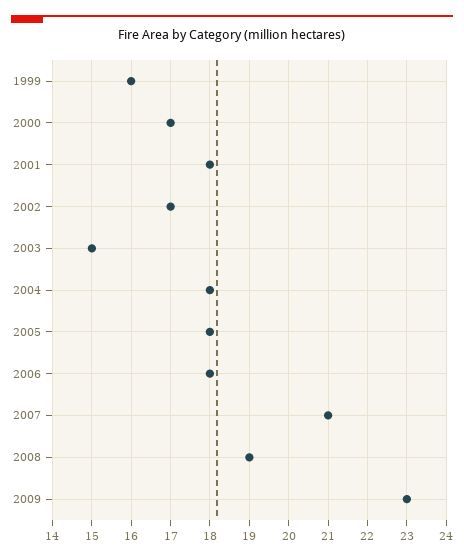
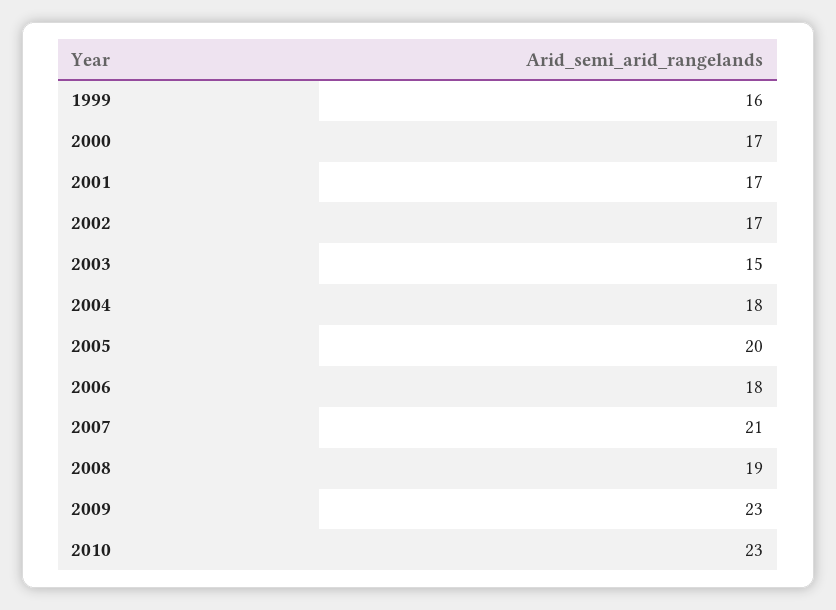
2001: 18 -> 17
2005: 18 -> 20
2010: none -> 23

